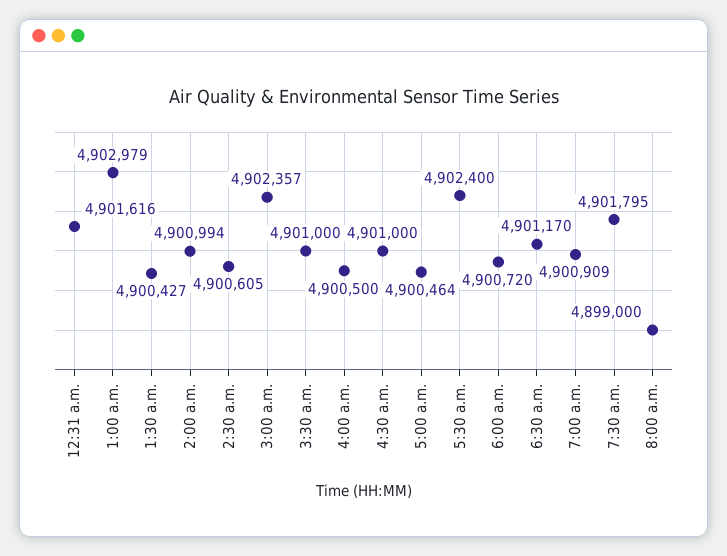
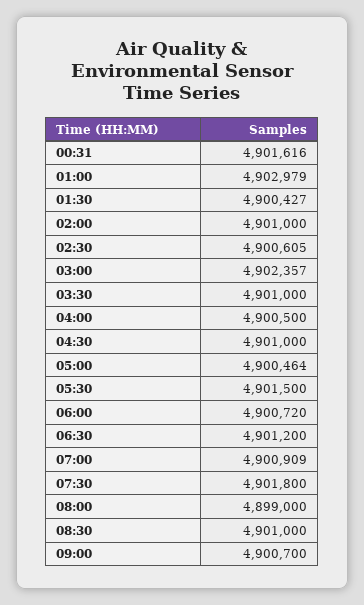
2:00 a.m.: 4900994 -> 4901000
5:30 a.m.: 4902400 -> 4901500
6:30 a.m.: 4901170 -> 4901200
7:30 a.m.: 4901795 -> 4901800
08:30: none -> 4901000
09:00: none -> 4900700

